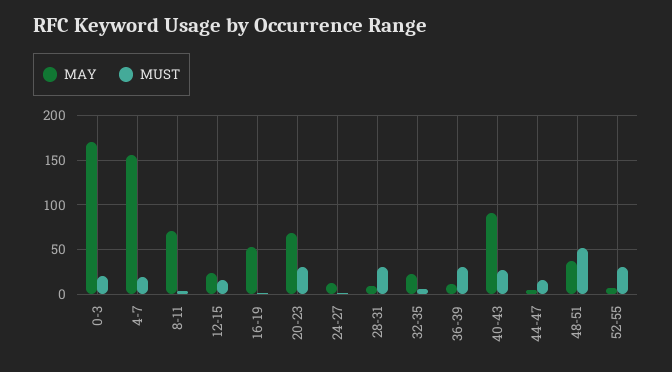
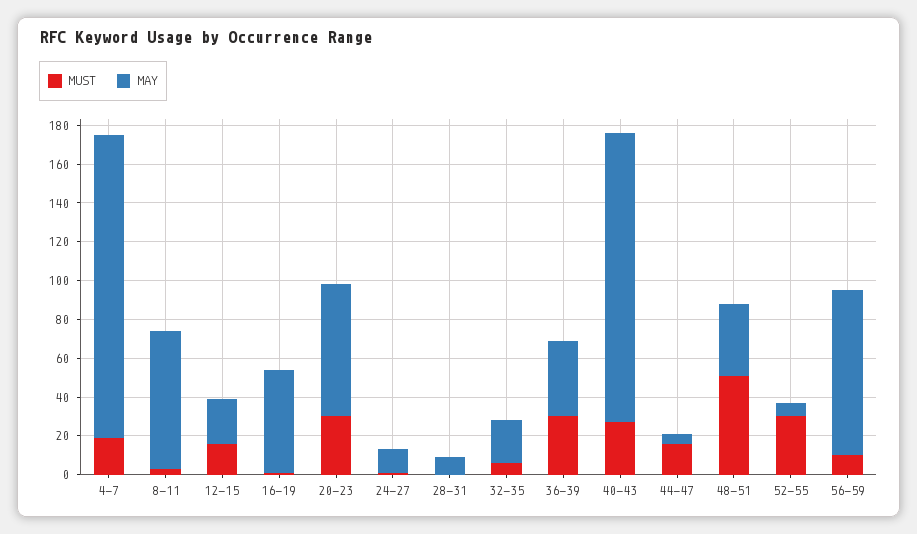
MAY, 0-3: 170 -> none
MUST, 0-3: 20 -> none
MUST, 28-31: 30 -> 0
MAY, 36-39: 10 -> 40
MAY, 40-43: 90 -> 150
MUST, 56-59: none -> 10
MAY, 56-59: none -> 85

